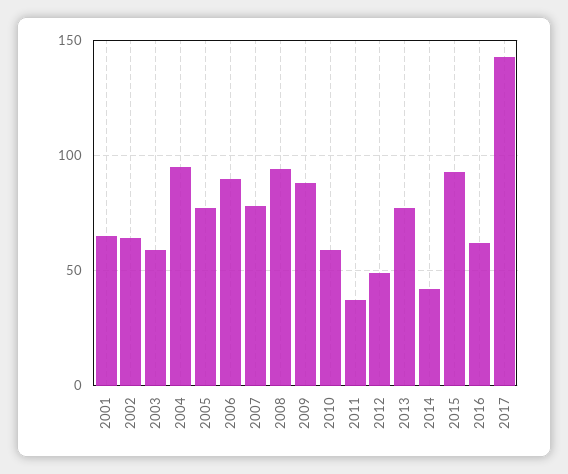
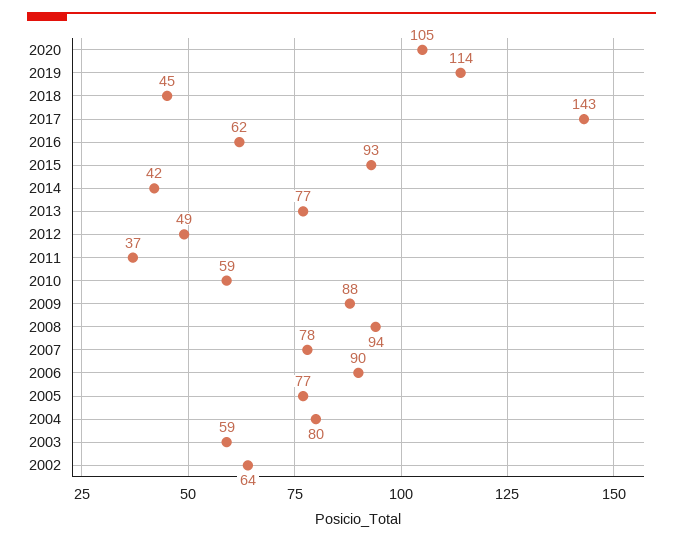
2001: 65 -> none
2004: 95 -> 80
2020: none -> 105
2019: none -> 114
2018: none -> 45

